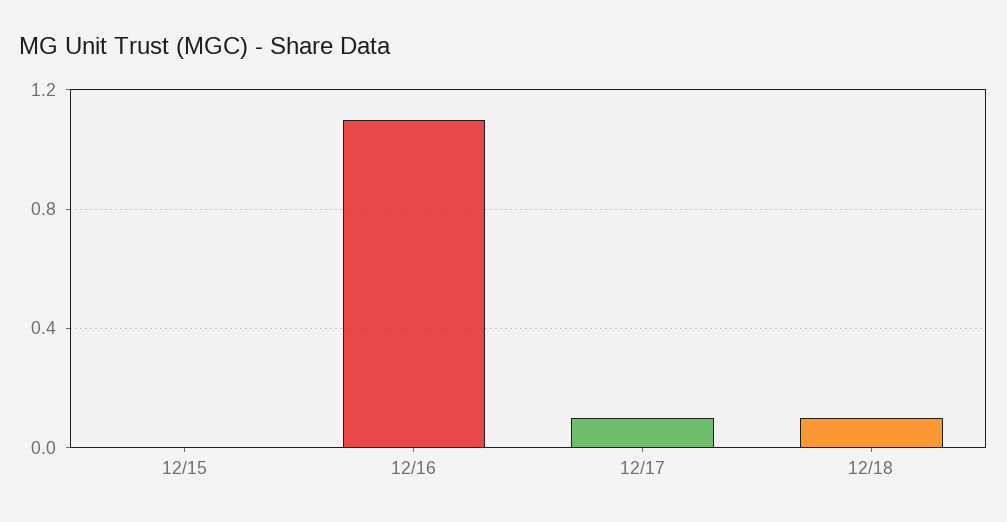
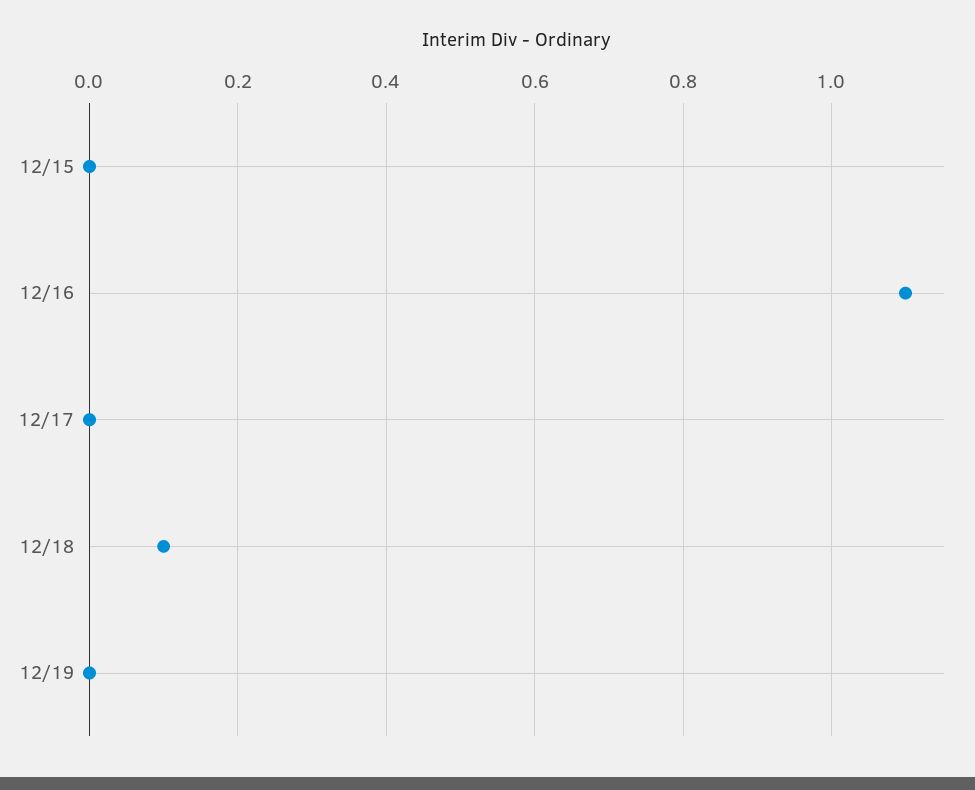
12/17: 0.1 -> 0
12/19: none -> 0

